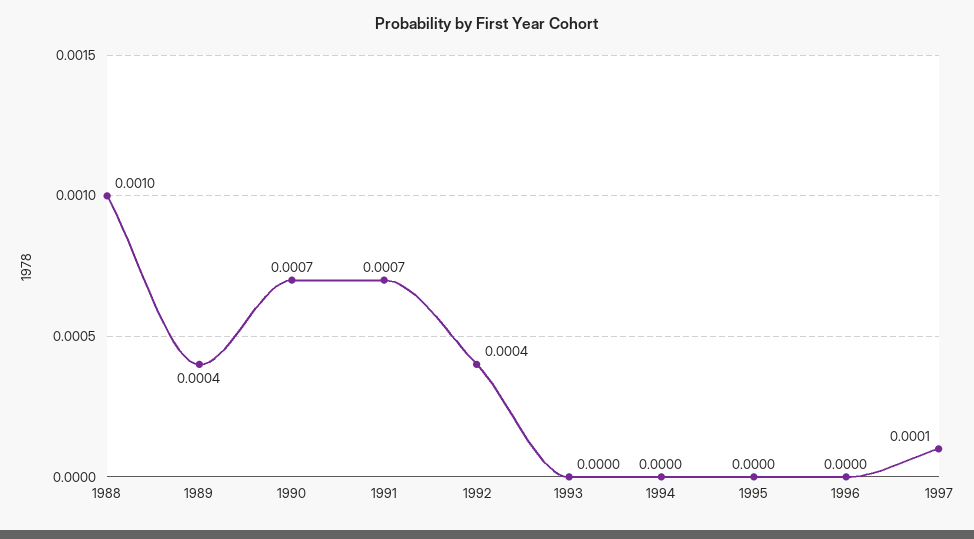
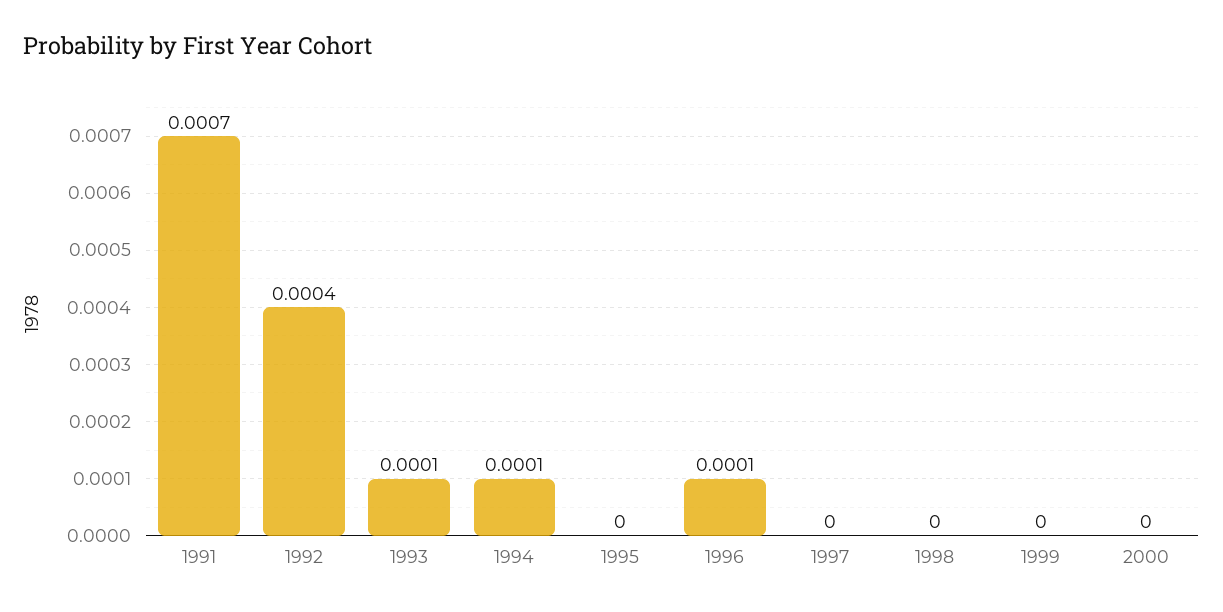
1988: 0.001 -> none
1989: 0.0004 -> none
1990: 0.0007 -> none
1993: 0 -> 0.0001
1994: 0 -> 0.0001
1996: 0 -> 0.0001
1997: 0.0001 -> 0
1998: none -> 0
1999: none -> 0
2000: none -> 0

